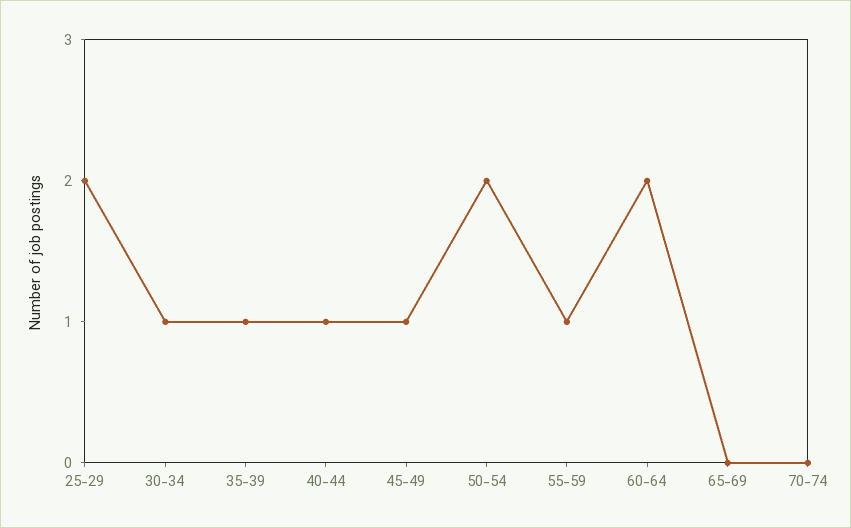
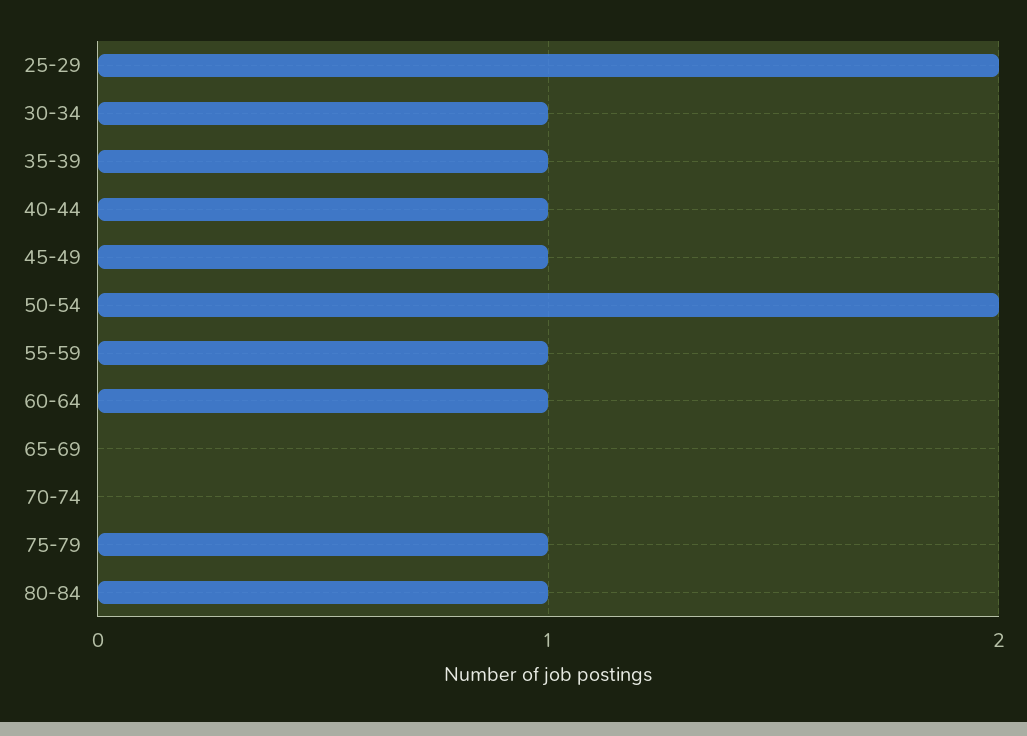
60-64: 2 -> 1
75-79: none -> 1
80-84: none -> 1

